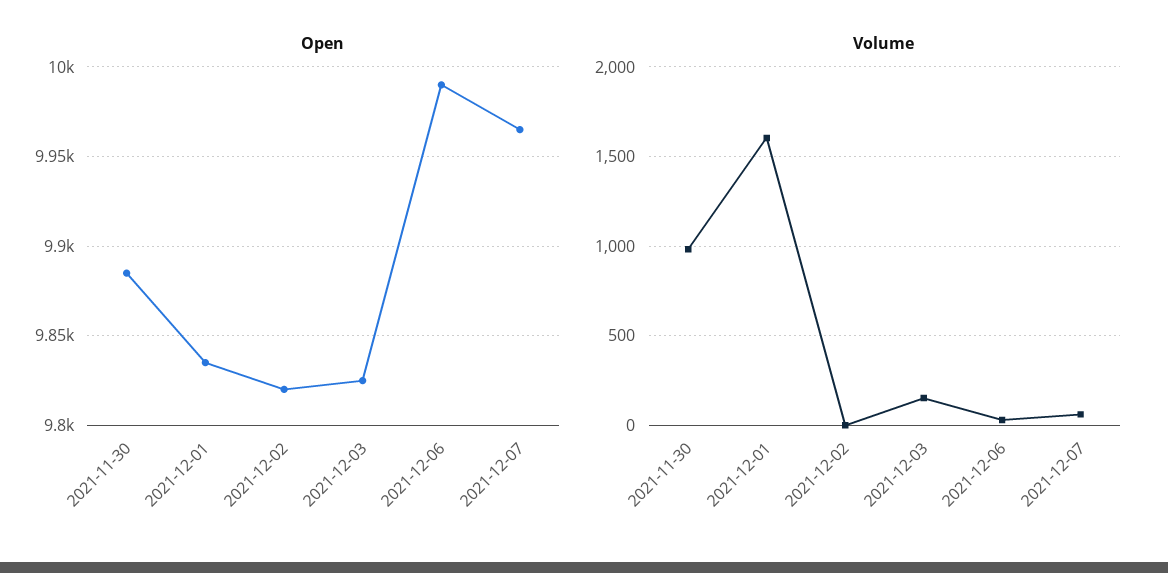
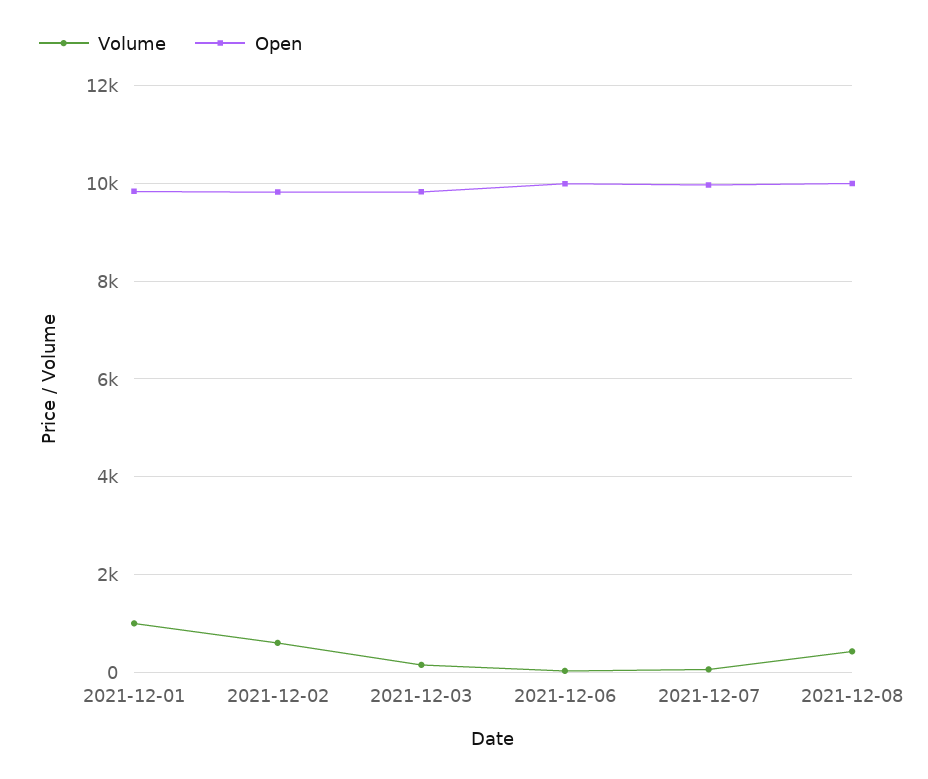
Open, 2021-11-30: 9885 -> none
Volume, 2021-11-30: 1000 -> none
Volume, 2021-12-01: 1600 -> 1000
Volume, 2021-12-02: 0 -> 600
Volume, 2021-12-08: none -> 400
Open, 2021-12-08: none -> 10000

